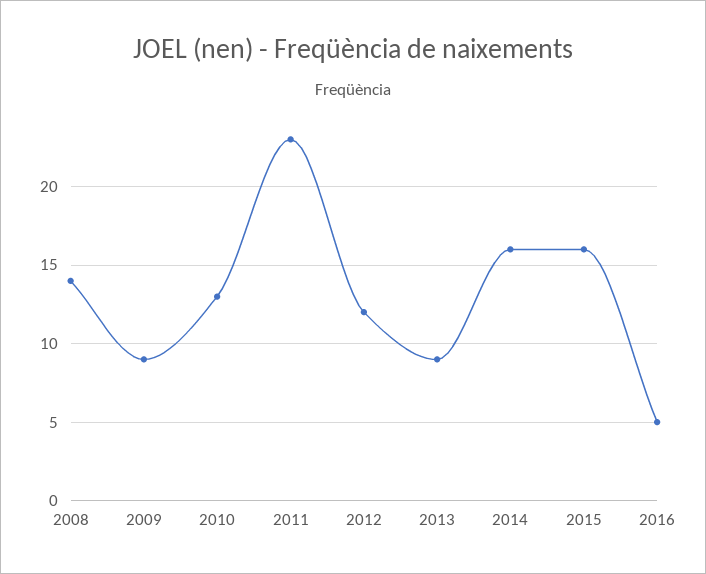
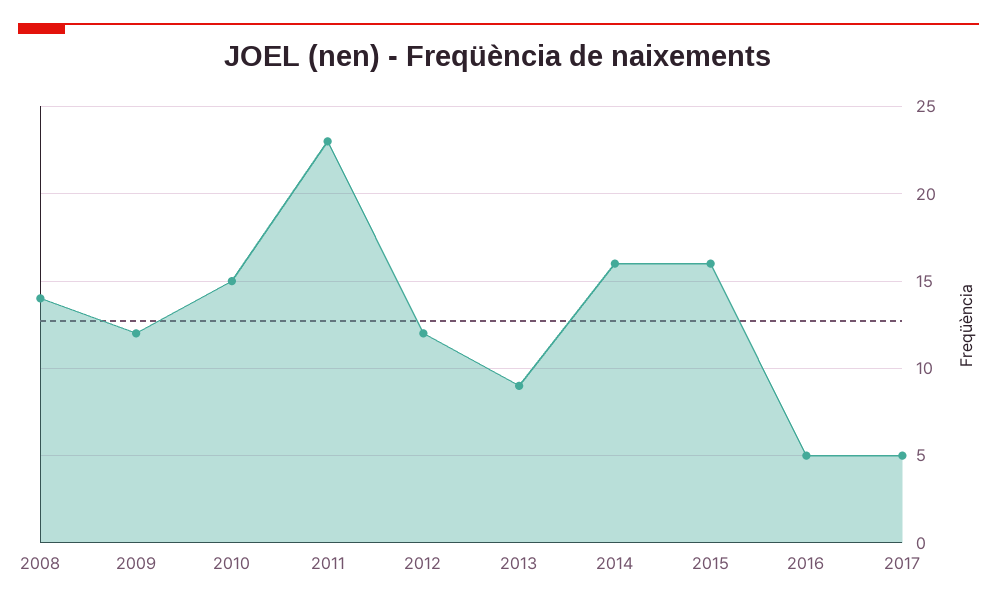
2009: 9 -> 12
2010: 13 -> 15
2017: none -> 5

